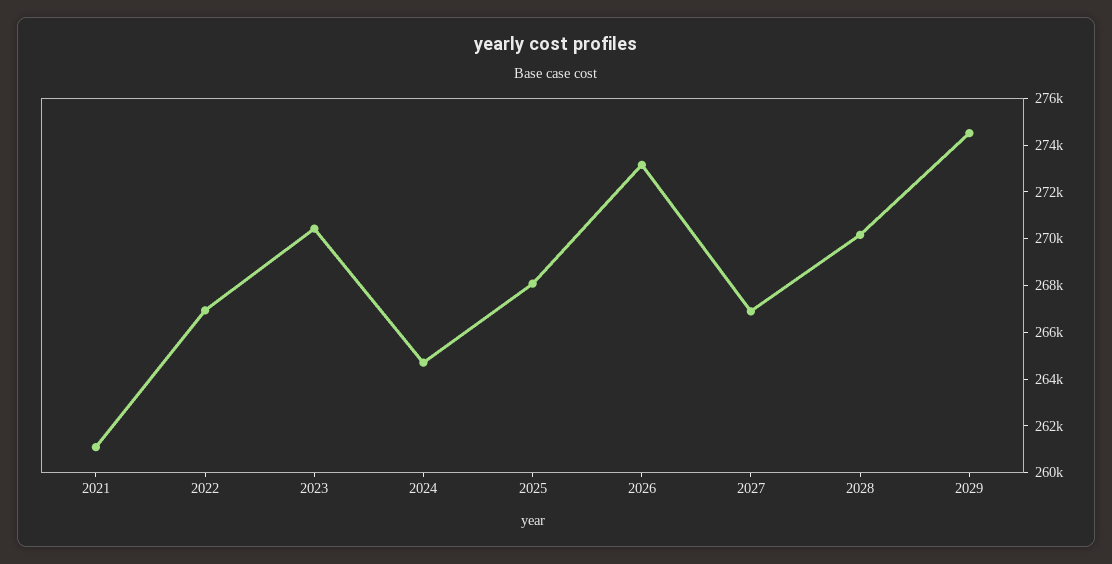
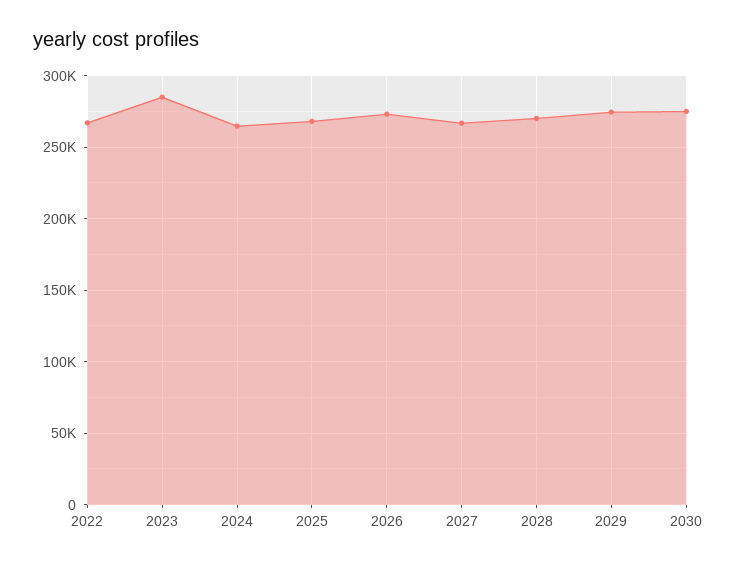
2021: 261000 -> none
2023: 270500 -> 285000
2030: none -> 275000

